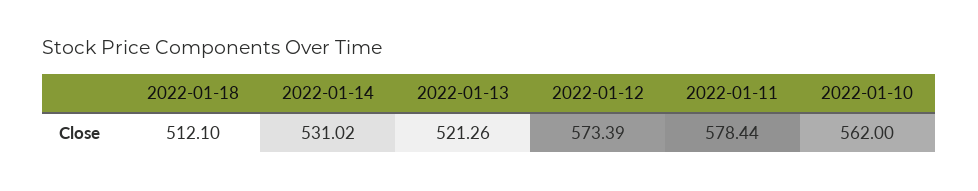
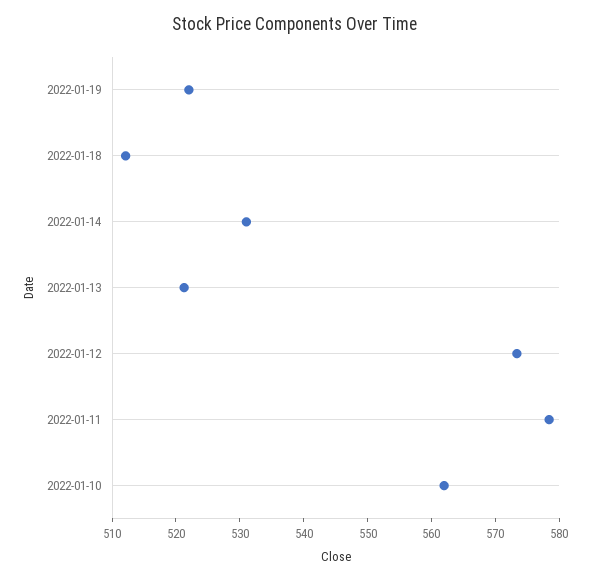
2022-01-19: none -> 522

